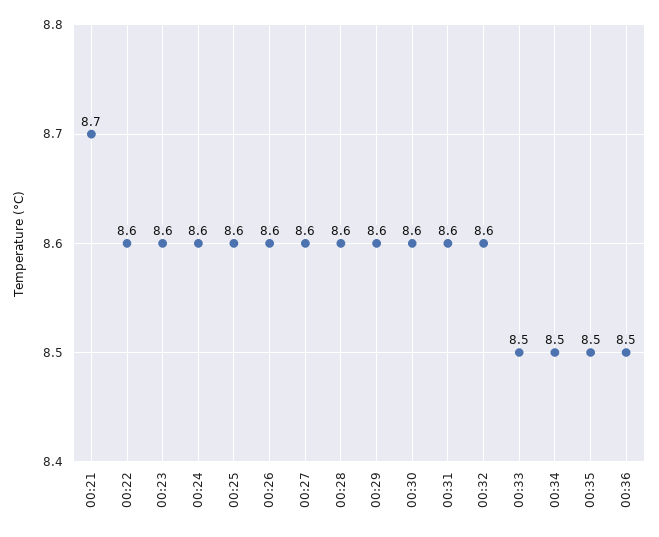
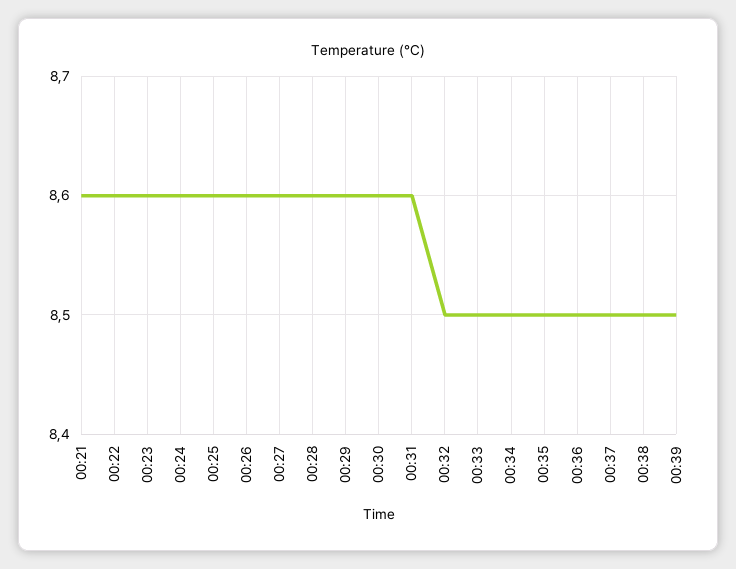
00:21: 8.7 -> 8.6
00:32: 8.6 -> 8.5
00:37: none -> 8.5
00:38: none -> 8.5
00:39: none -> 8.5

